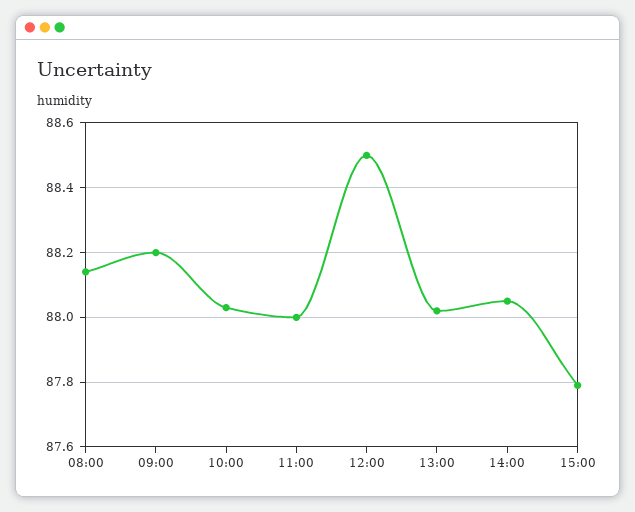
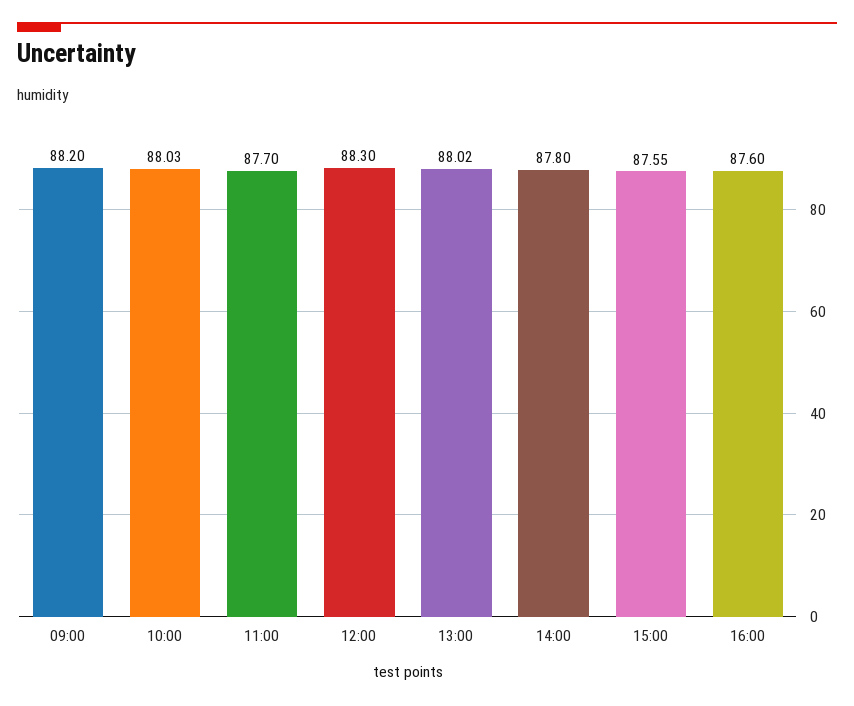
08:00: 88.15 -> none
11:00: 88 -> 87.7
12:00: 88.5 -> 88.3
14:00: 88.05 -> 87.8
15:00: 87.8 -> 87.55
16:00: none -> 87.6

